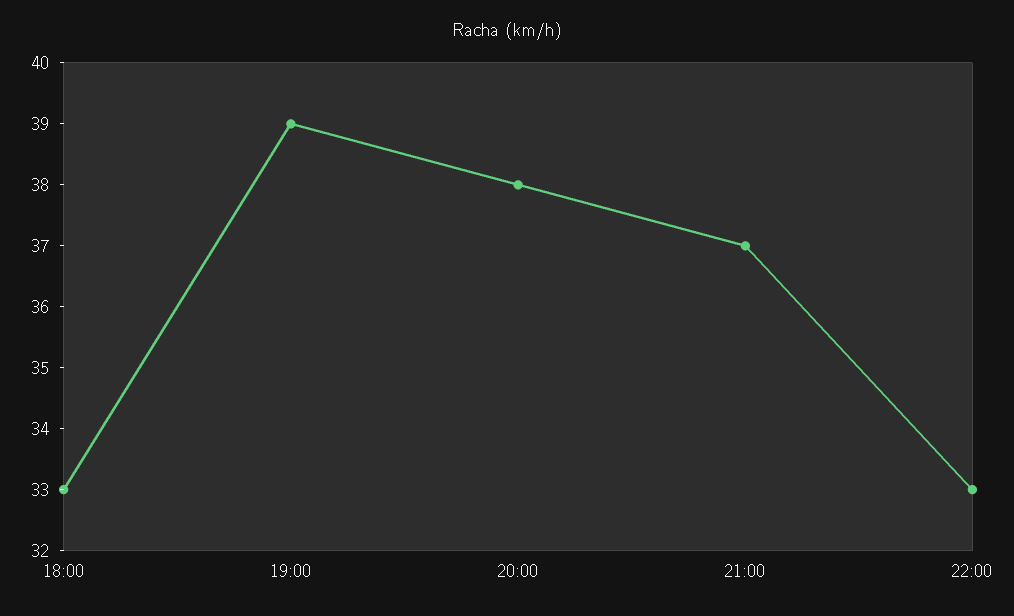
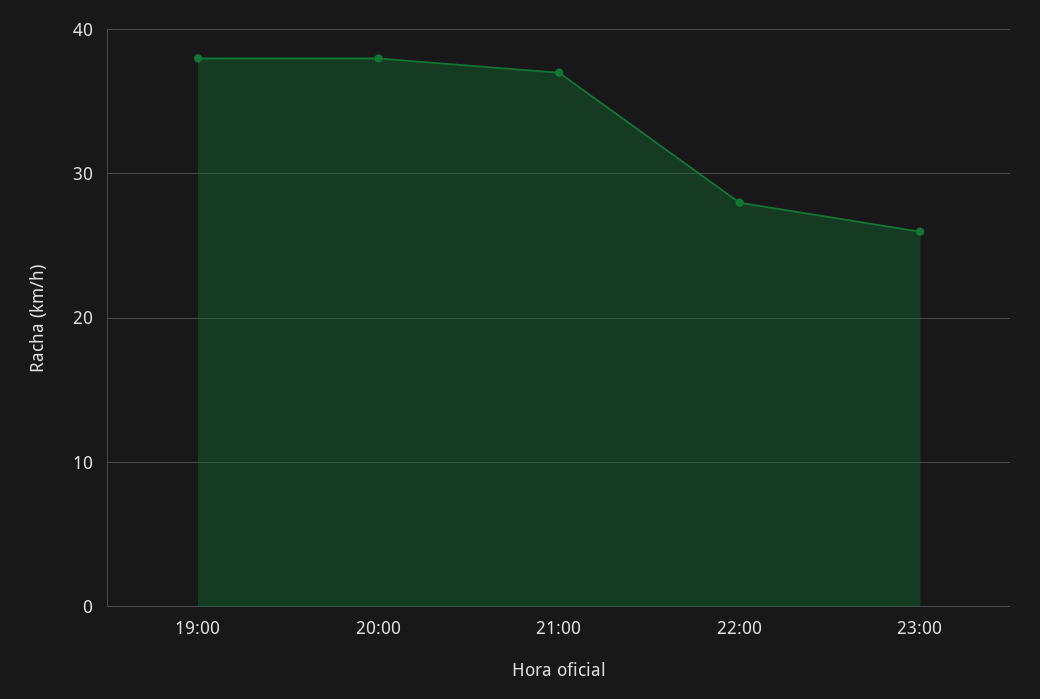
18:00: 33 -> none
19:00: 39 -> 38
22:00: 33 -> 28
23:00: none -> 26

